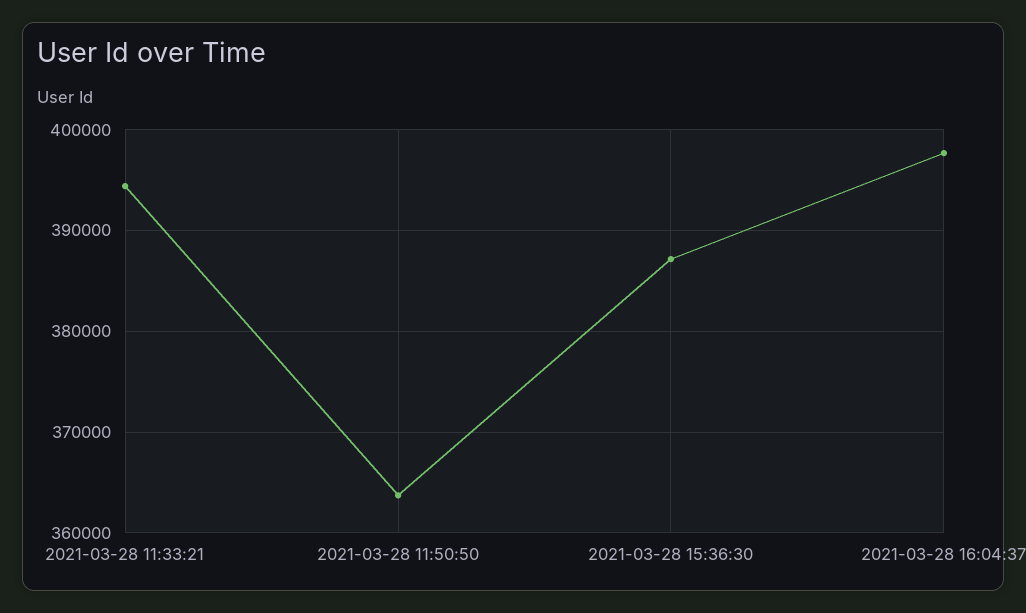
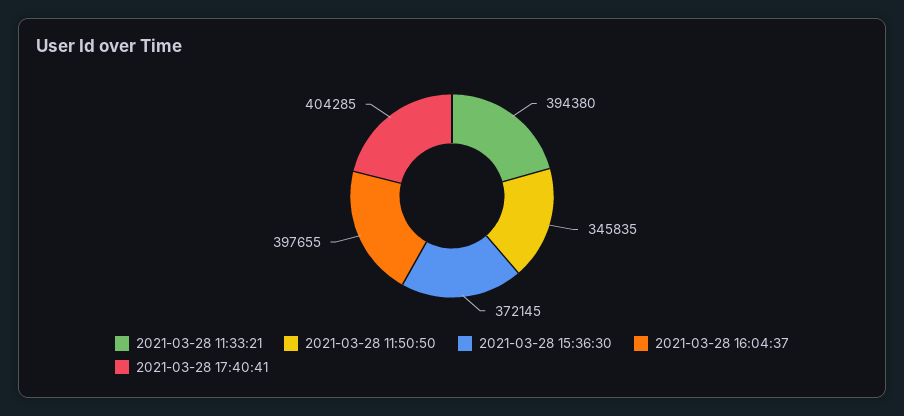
2021-03-28 11:50:50: 364000 -> 345835
2021-03-28 15:36:30: 387000 -> 372145
2021-03-28 17:40:41: none -> 404285

